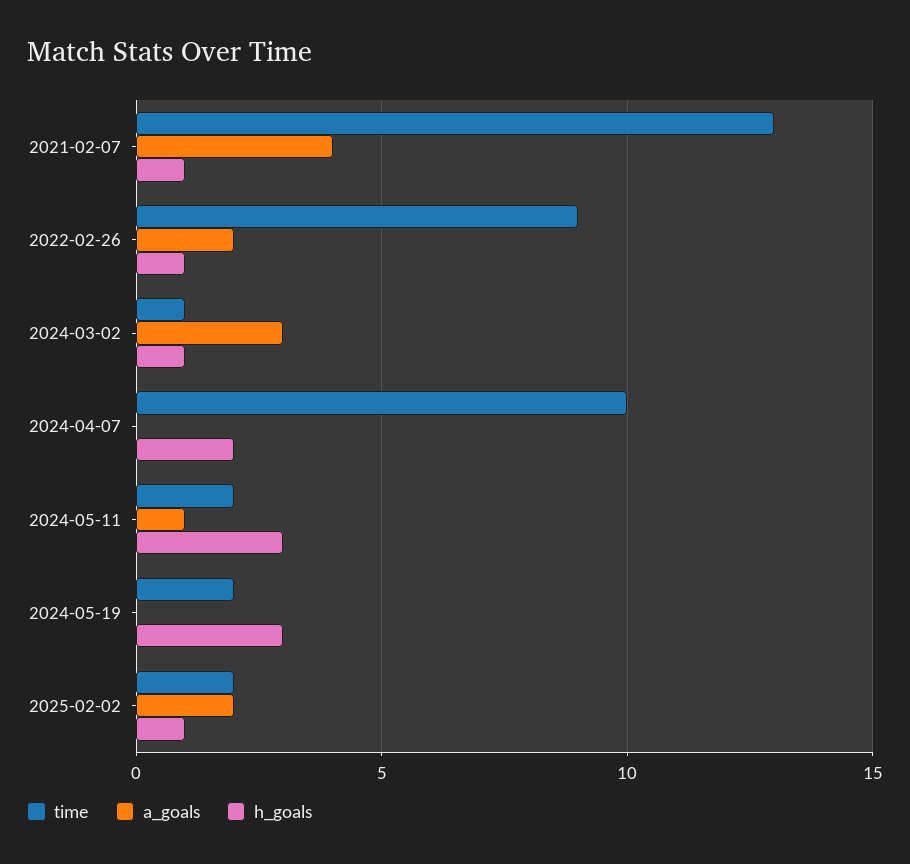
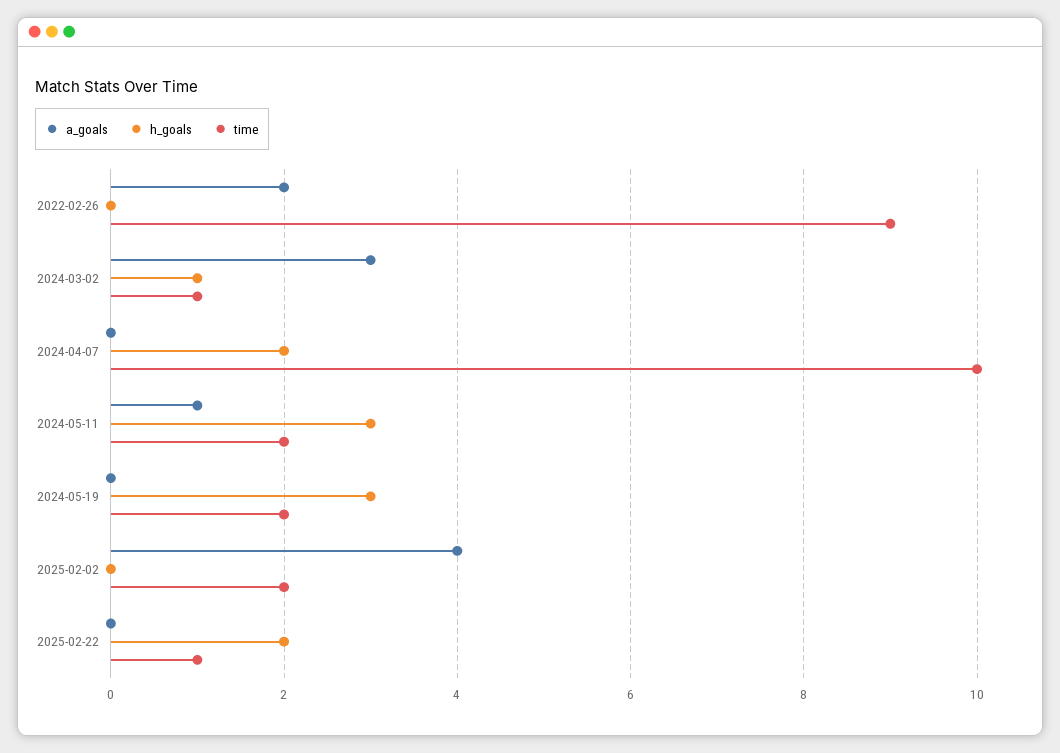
time, 2021-02-07: 13 -> none
a_goals, 2021-02-07: 4 -> none
h_goals, 2021-02-07: 1 -> none
h_goals, 2022-02-26: 1 -> 0
a_goals, 2025-02-02: 2 -> 4
h_goals, 2025-02-02: 1 -> 0
a_goals, 2025-02-22: none -> 0
h_goals, 2025-02-22: none -> 2
time, 2025-02-22: none -> 1

